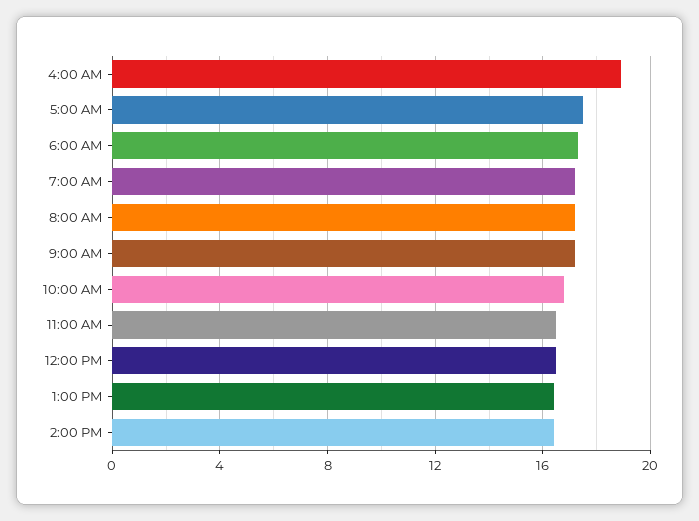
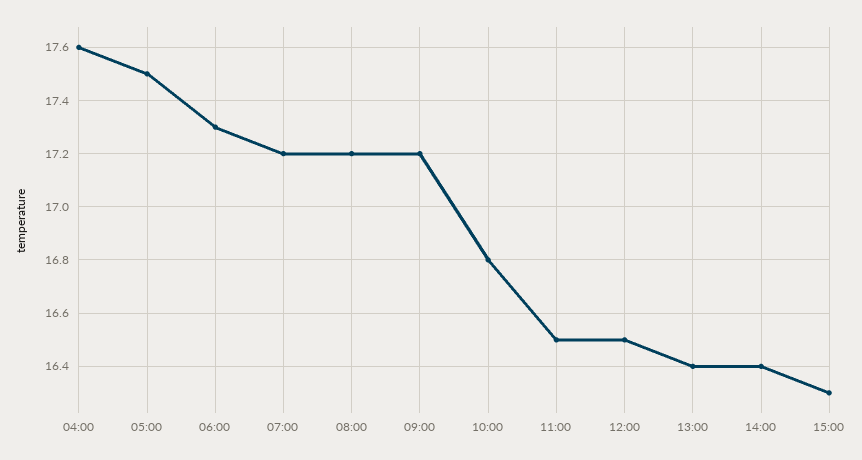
4:00 AM: 19 -> 17.6
15:00: none -> 16.3

